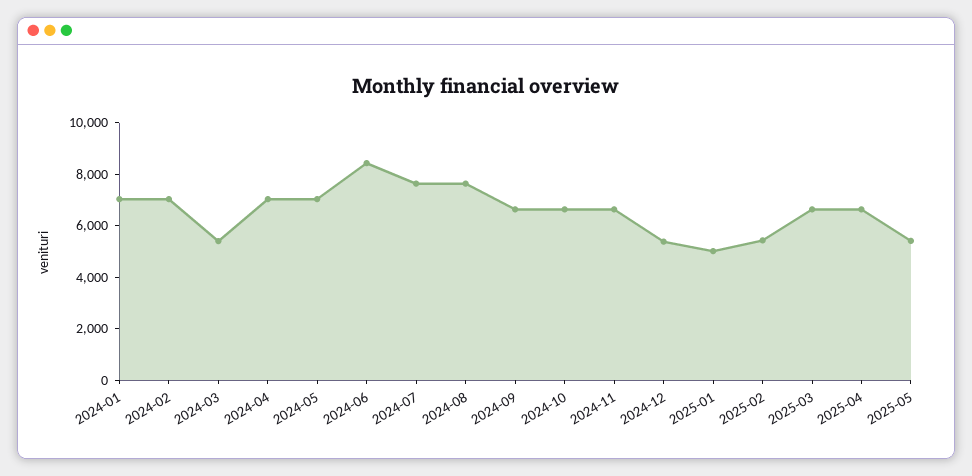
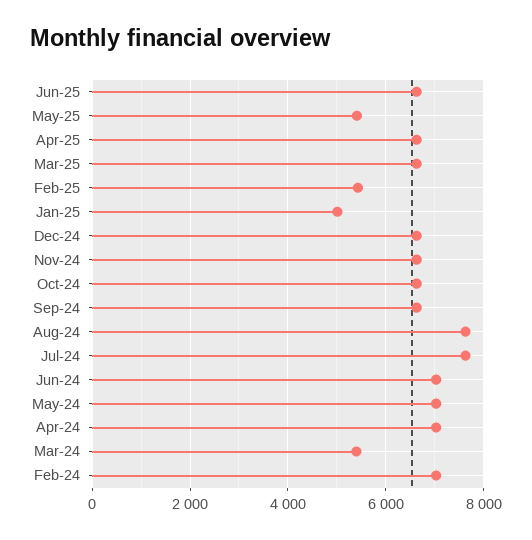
2024-01: 7000 -> none
2024-06: 8500 -> 7000
2024-12: 5500 -> 6600
Jun-25: none -> 6600

